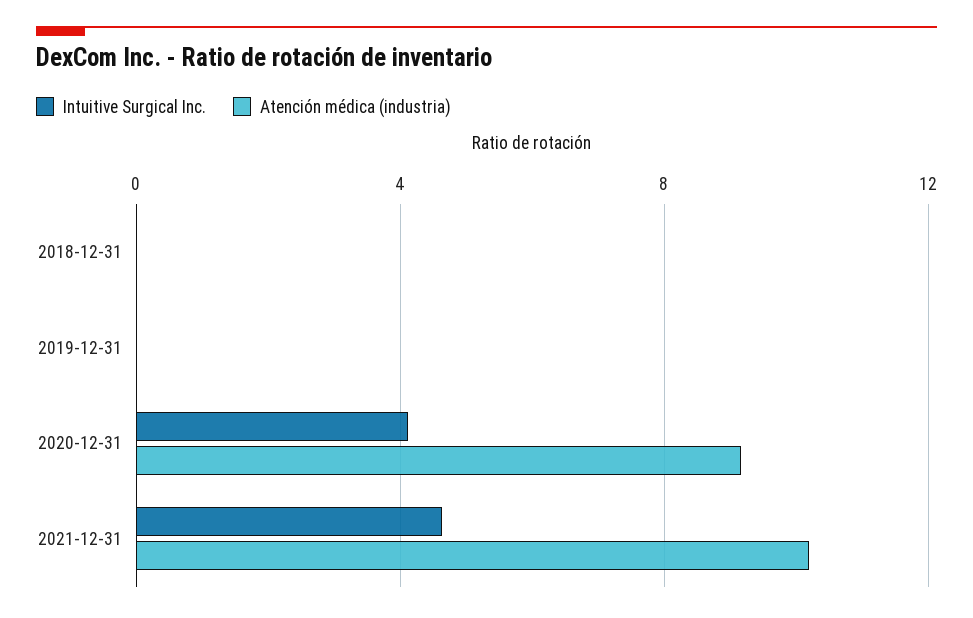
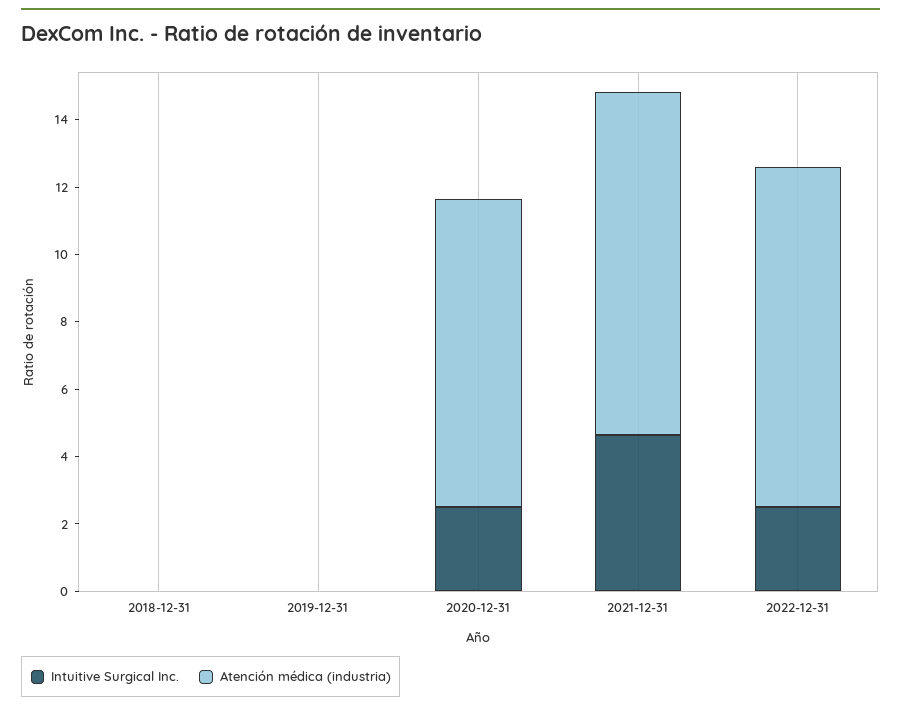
Intuitive Surgical Inc., 2020-12-31: 4 -> 2.5
Intuitive Surgical Inc., 2022-12-31: none -> 2.5
Atención médica (industria), 2022-12-31: none -> 10

